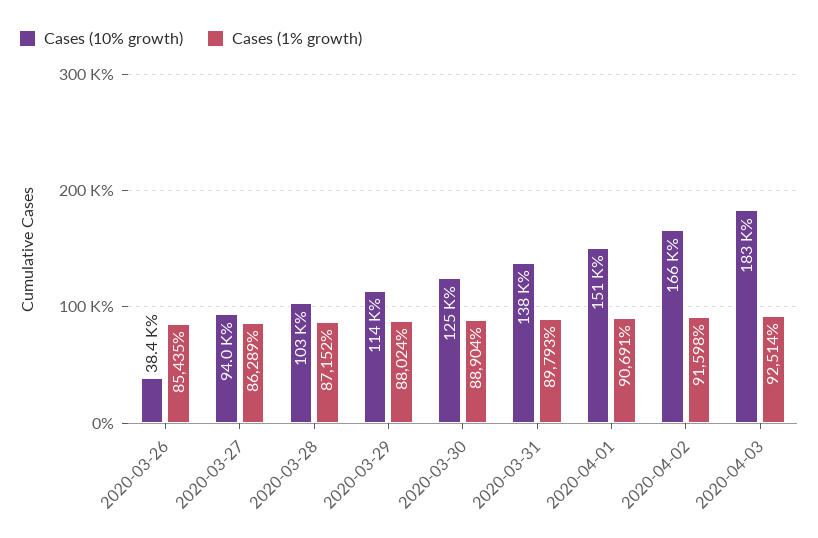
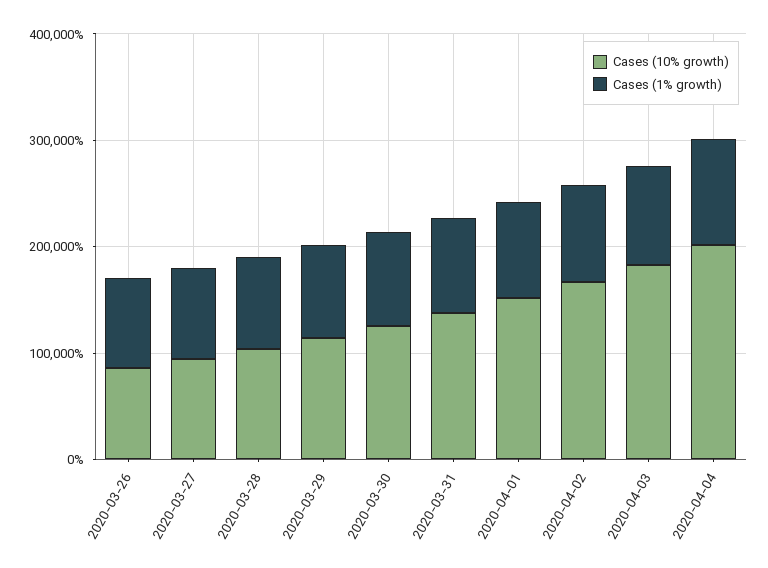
Cases (10% growth), 2020-03-26: 38400 -> 80000
Cases (10% growth), 2020-04-04: none -> 200000
Cases (1% growth), 2020-04-04: none -> 100000

